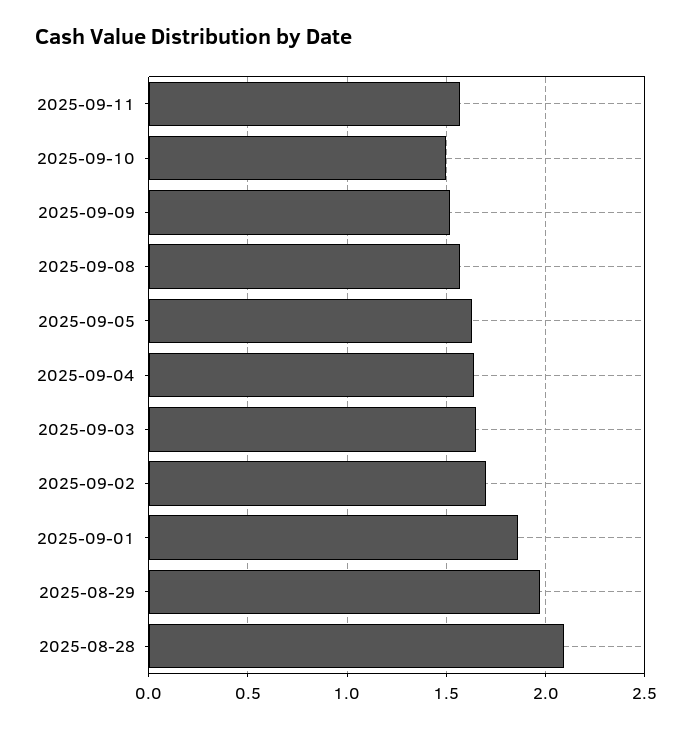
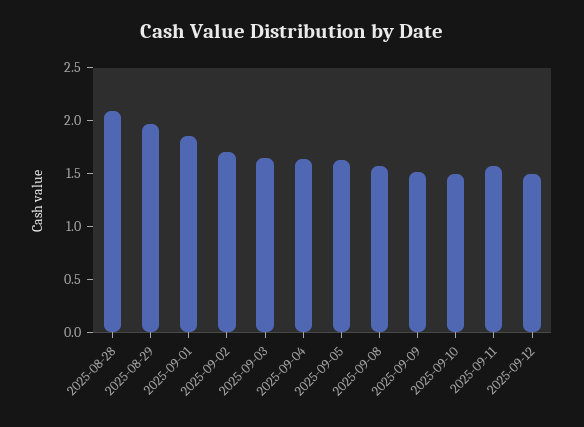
2025-09-12: none -> 1.5

